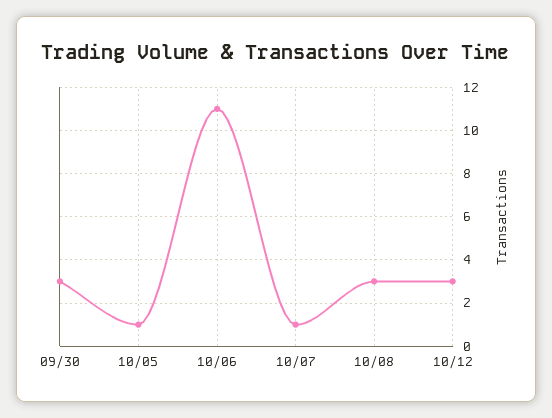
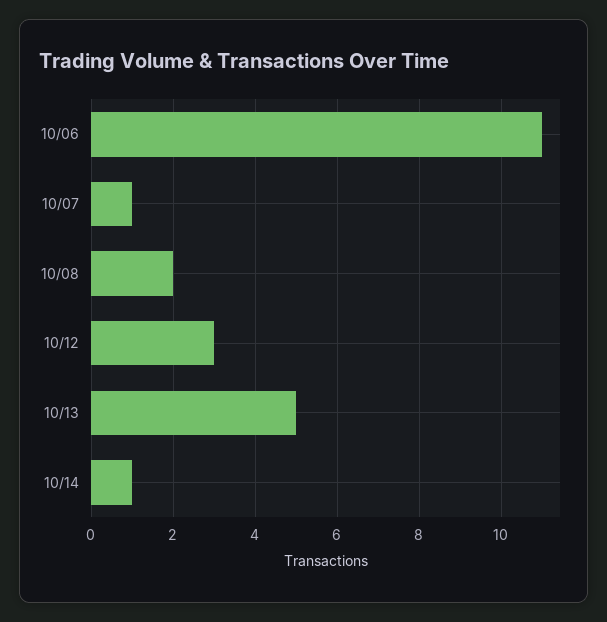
09/30: 3 -> none
10/05: 1 -> none
10/08: 3 -> 2
10/13: none -> 5
10/14: none -> 1

